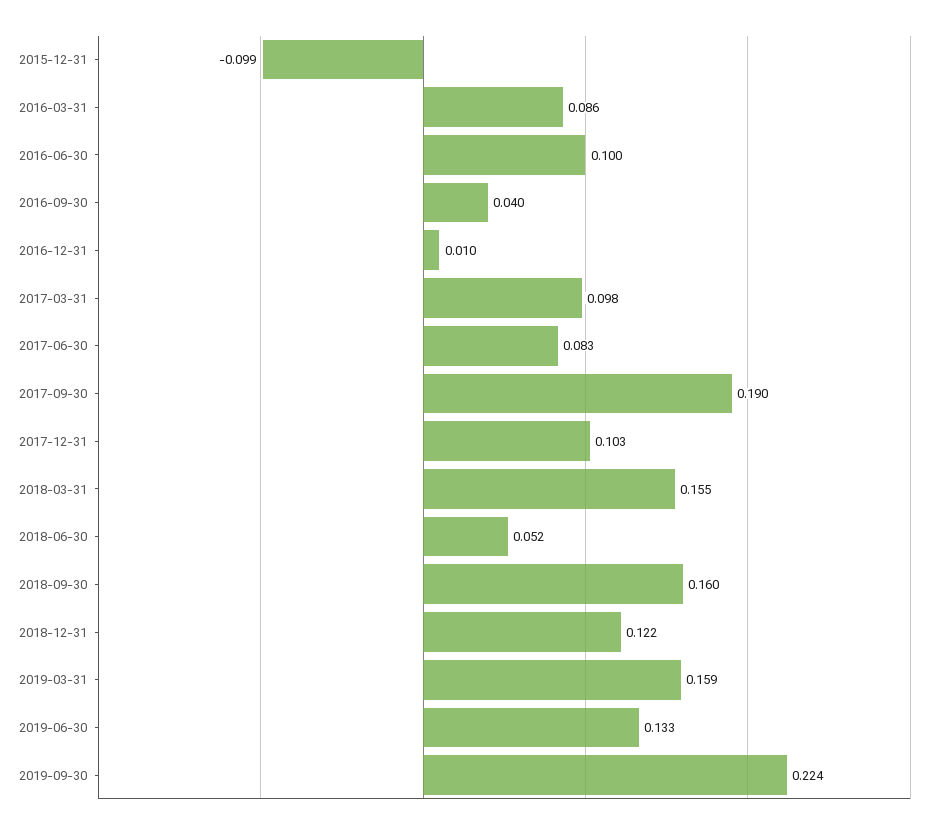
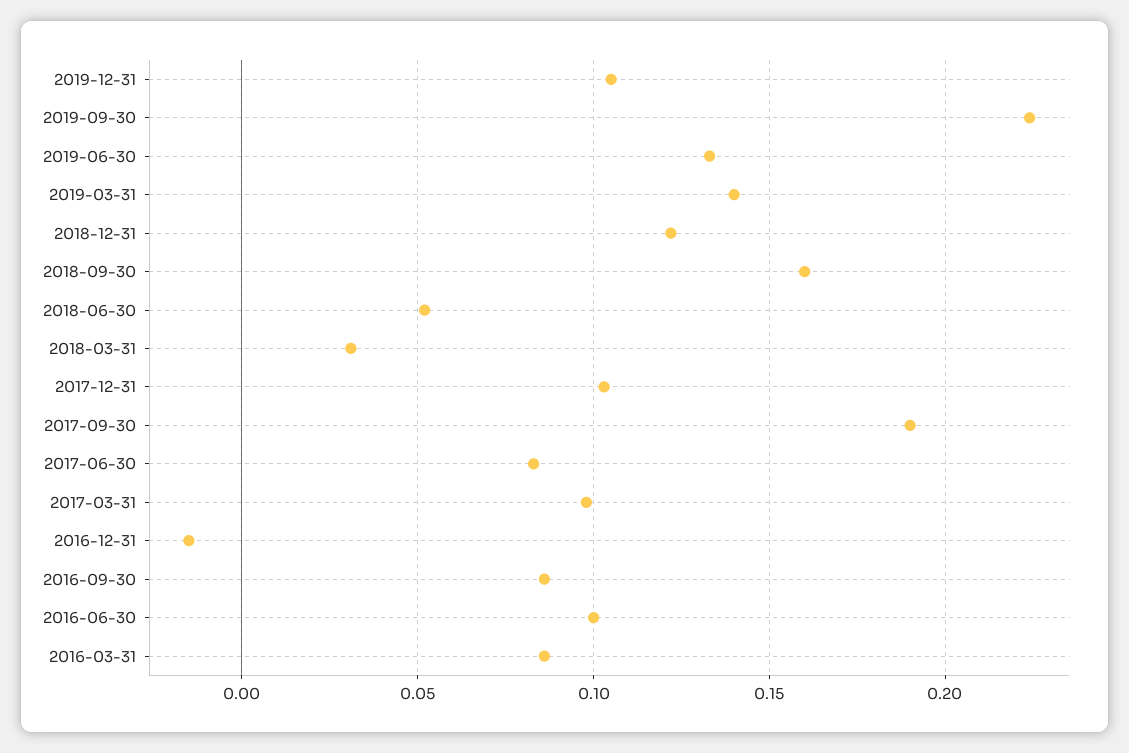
2015-12-31: -0.099 -> none
2016-09-30: 0.04 -> 0.085
2016-12-31: 0.01 -> -0.015
2018-03-31: 0.155 -> 0.03
2019-03-31: 0.159 -> 0.14
2019-12-31: none -> 0.105

